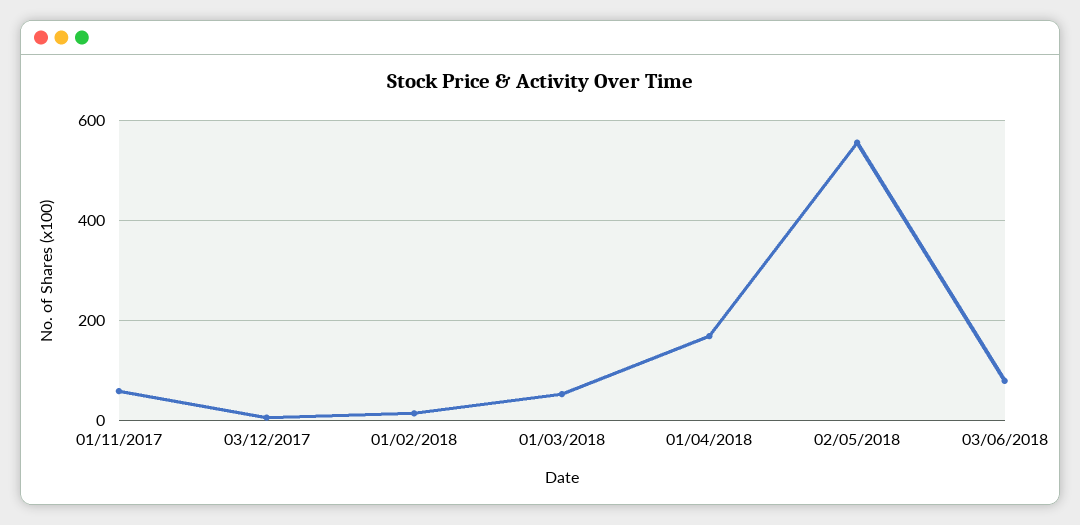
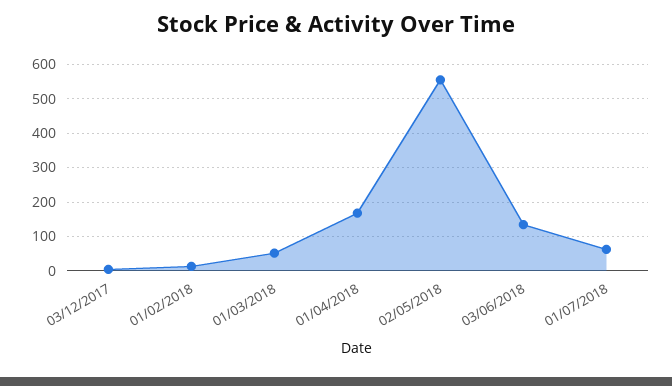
01/11/2017: 60 -> none
03/06/2018: 80 -> 140
01/07/2018: none -> 60

